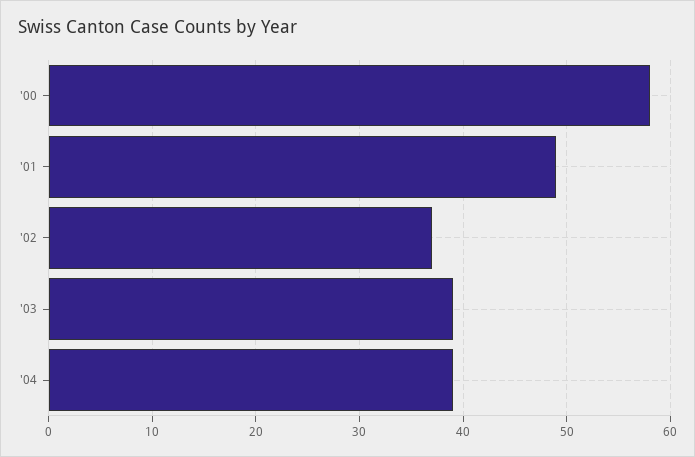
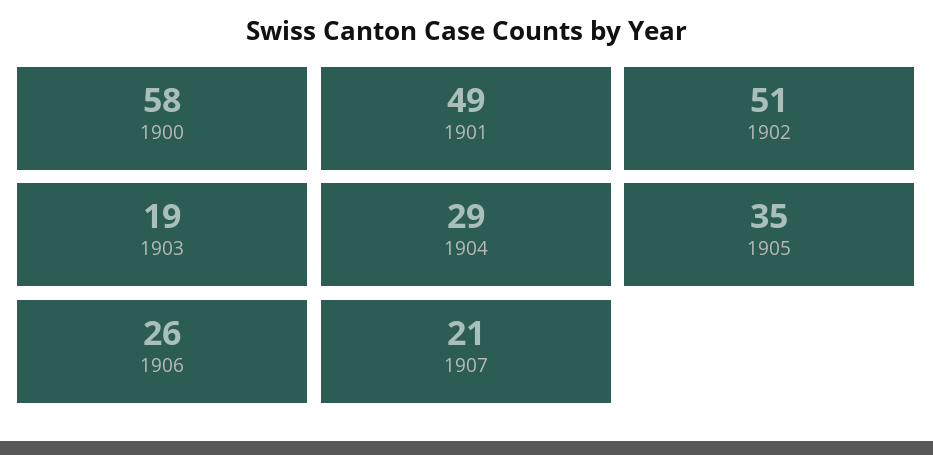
'02: 37 -> 51
'03: 39 -> 19
'04: 39 -> 29
1905: none -> 35
1906: none -> 26
1907: none -> 21

